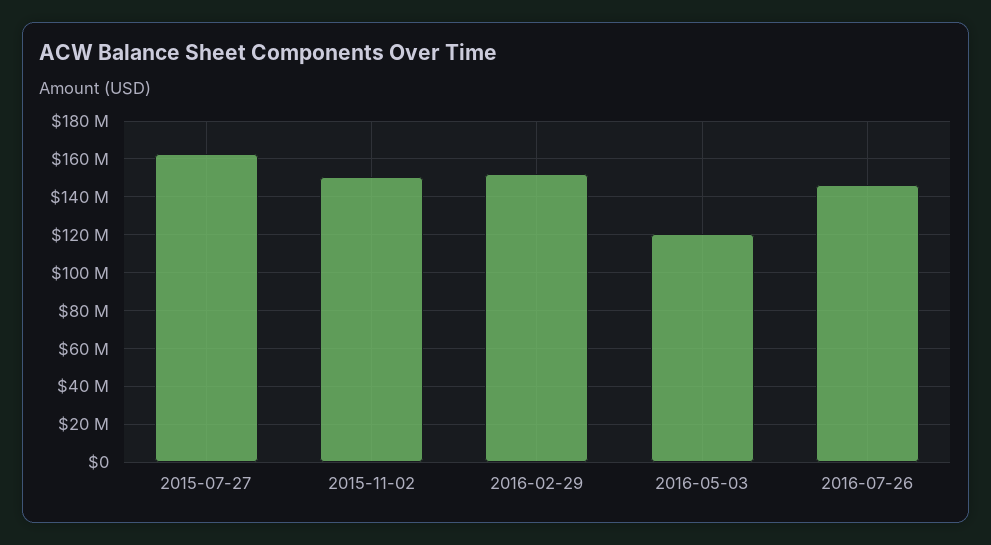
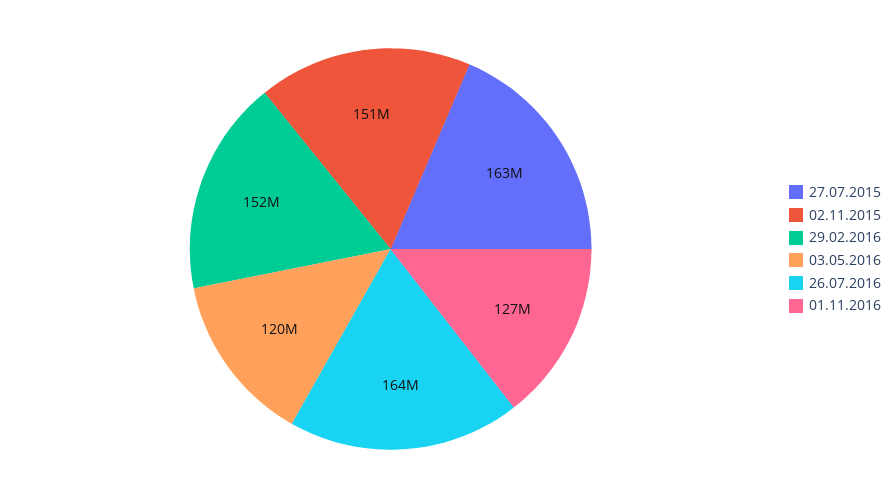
2016-07-26: 145000000 -> 164000000
01.11.2016: none -> 127000000

